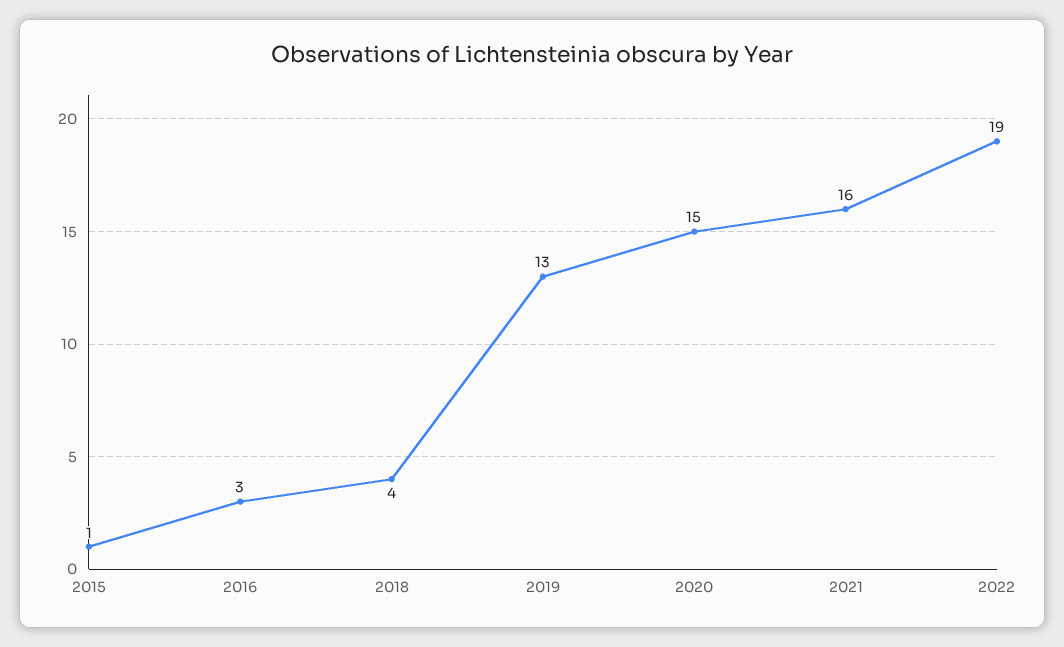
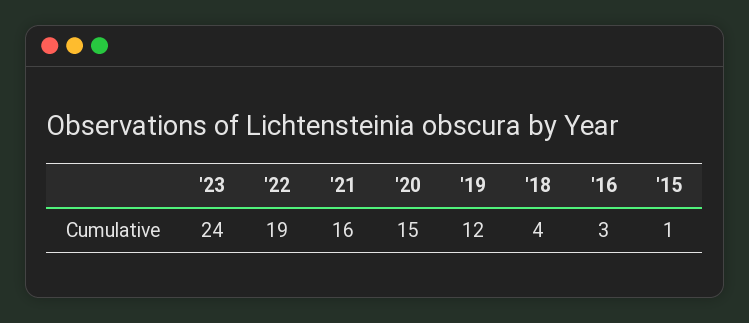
2019: 13 -> 12
'23: none -> 24

